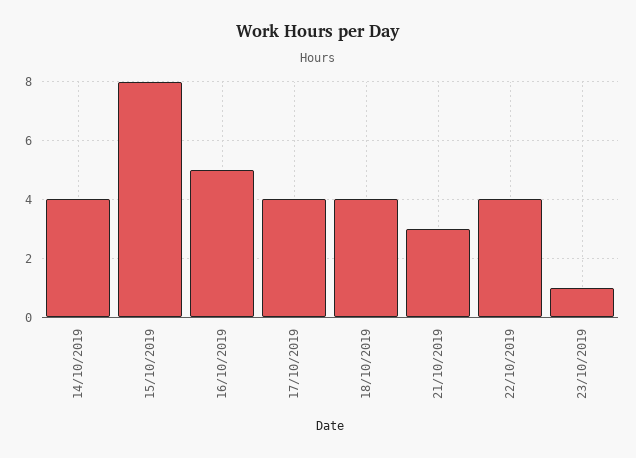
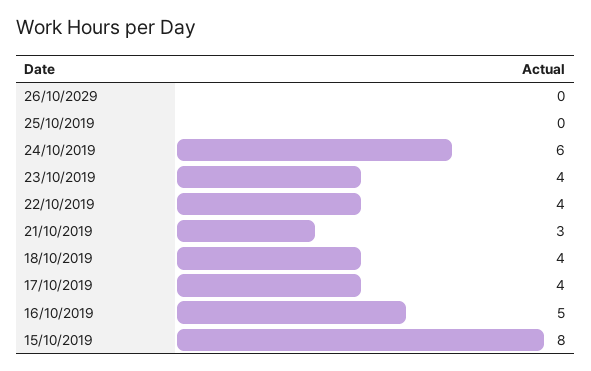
14/10/2019: 4 -> none
23/10/2019: 1 -> 4
26/10/2029: none -> 0
25/10/2019: none -> 0
24/10/2019: none -> 6

